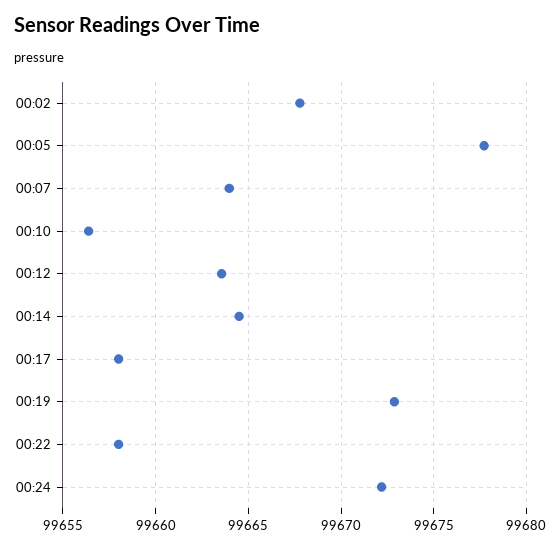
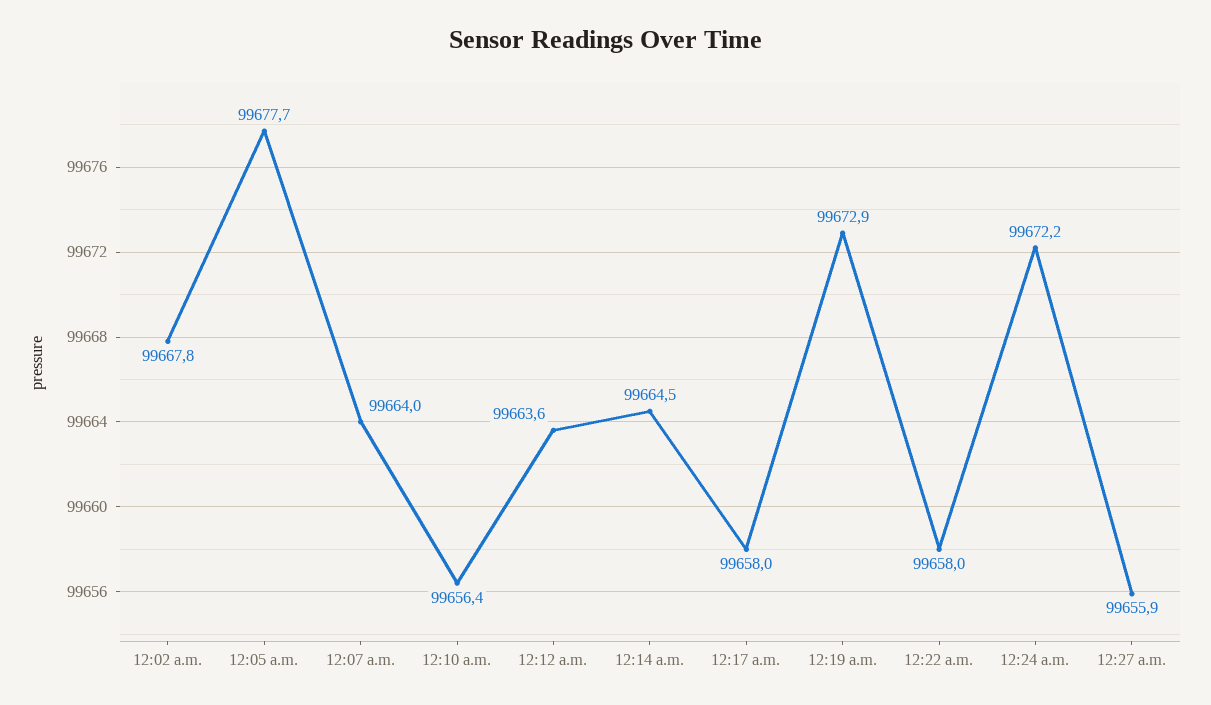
12:27 a.m.: none -> 99655.9

